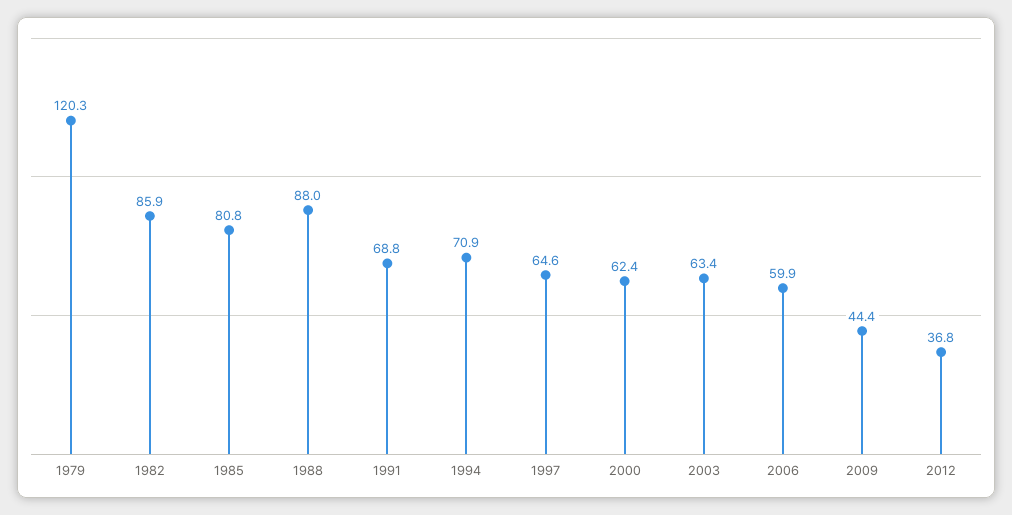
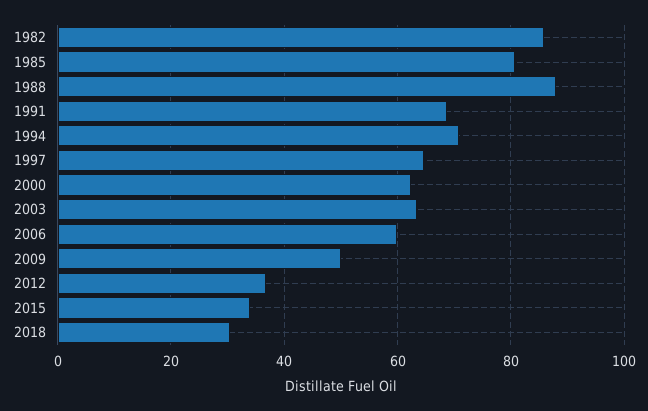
1979: 120.3 -> none
2009: 44.4 -> 50
2015: none -> 34
2018: none -> 30

